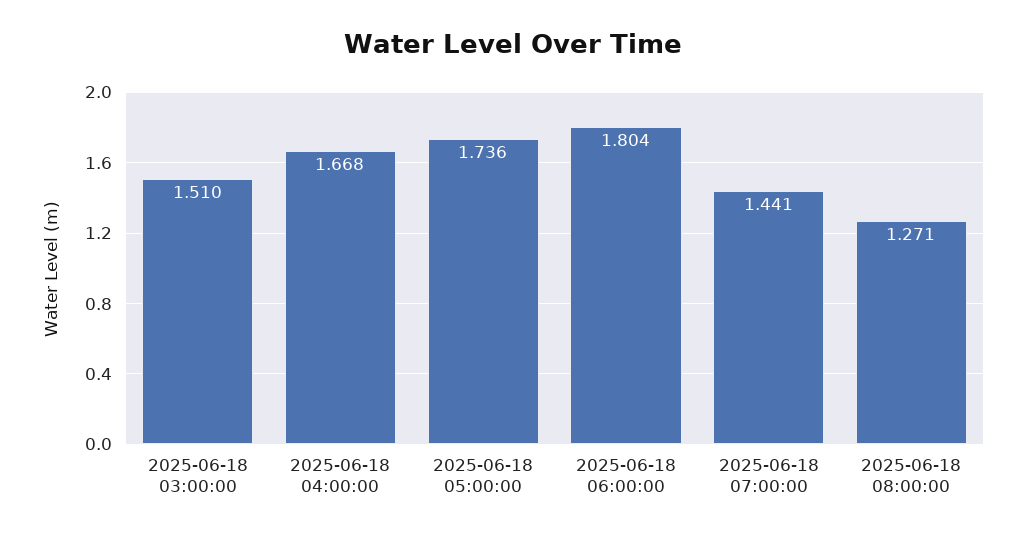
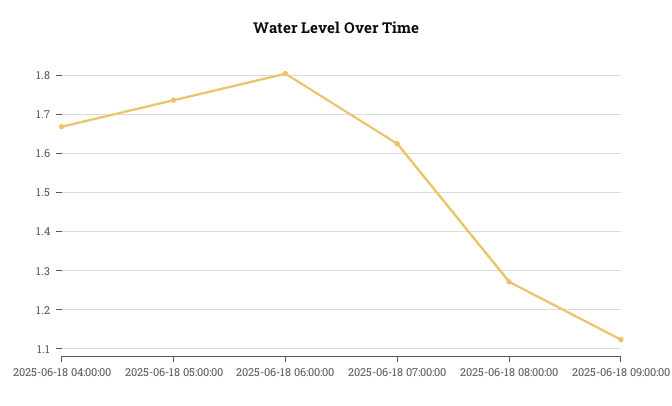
2025-06-18 03:00:00: 1.51 -> none
2025-06-18 07:00:00: 1.441 -> 1.62
2025-06-18 09:00:00: none -> 1.12

